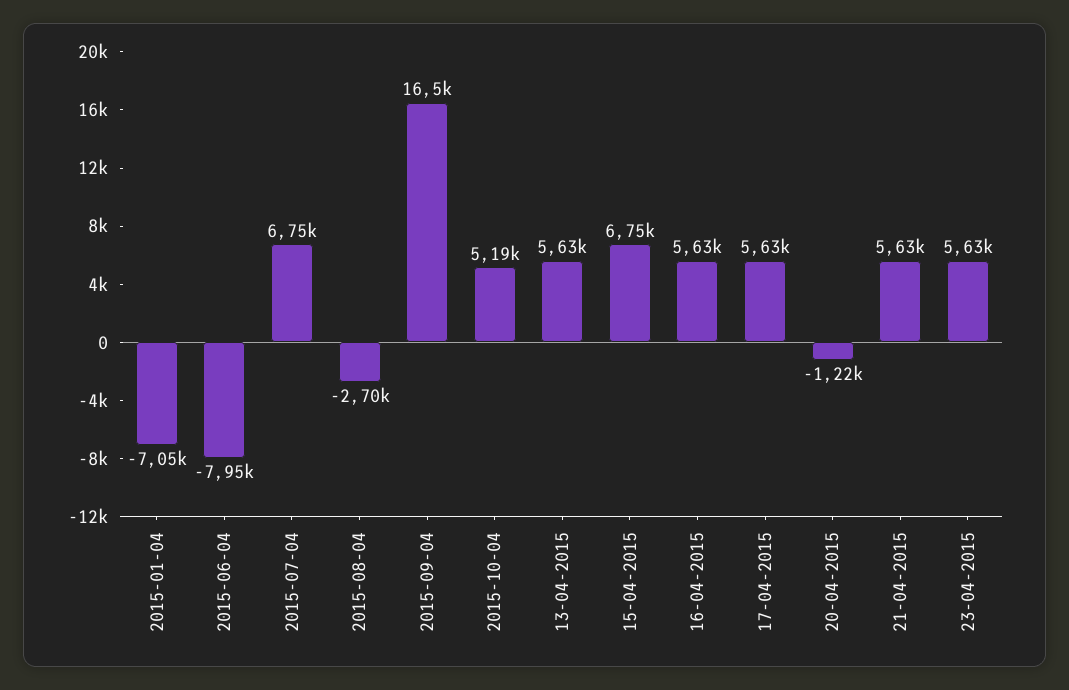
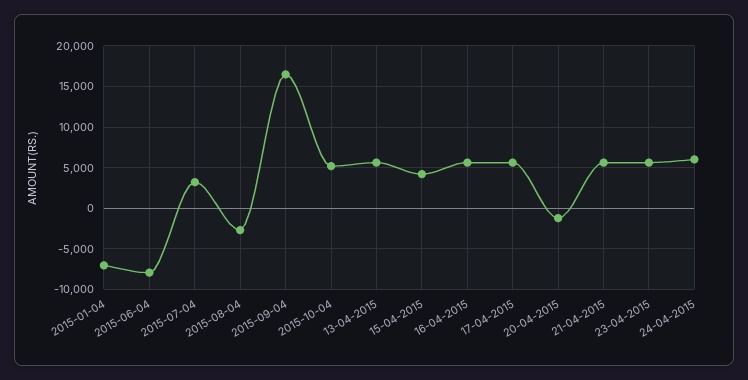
2015-07-04: 6750 -> 3000
15-04-2015: 6750 -> 4000
24-04-2015: none -> 6000

